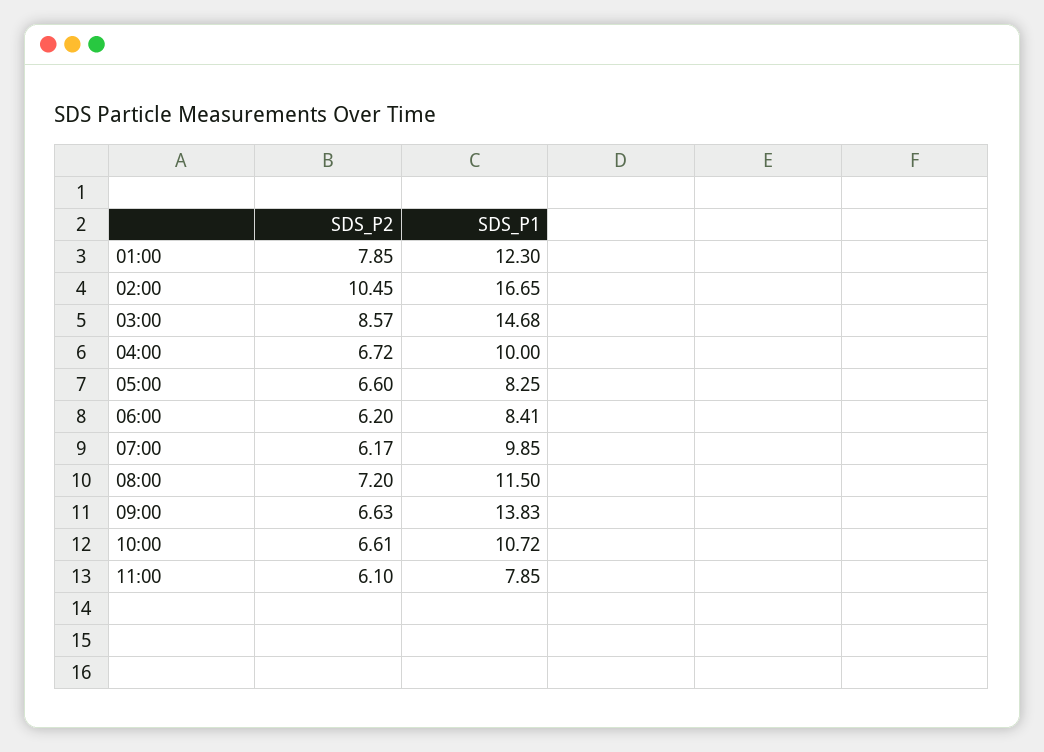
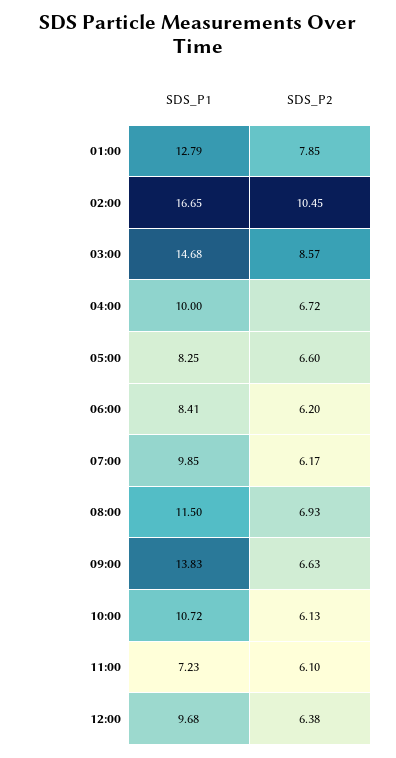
SDS_P1, 01:00: 12.3 -> 12.79
SDS_P2, 08:00: 7.2 -> 6.93
SDS_P2, 10:00: 6.61 -> 6.13
SDS_P1, 11:00: 7.85 -> 7.23
SDS_P1, 12:00: none -> 9.68
SDS_P2, 12:00: none -> 6.38

